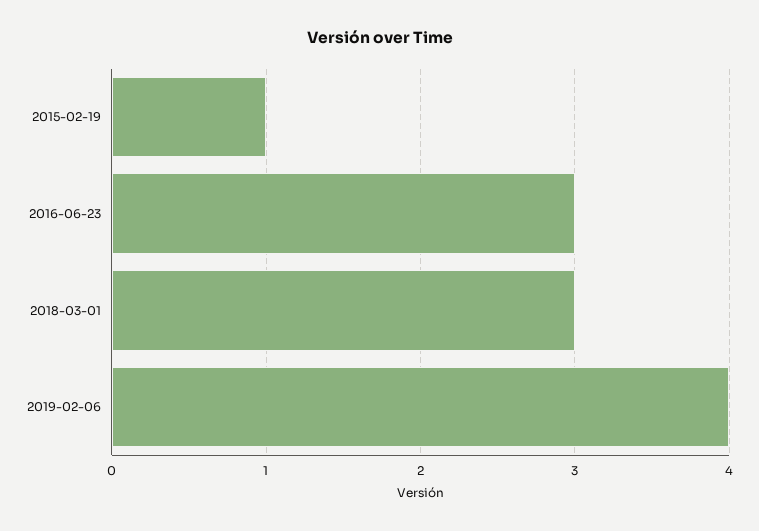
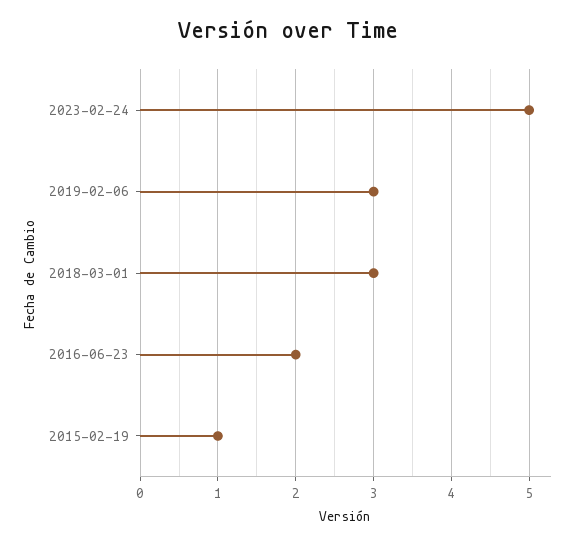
2016-06-23: 3 -> 2
2019-02-06: 4 -> 3
2023-02-24: none -> 5

